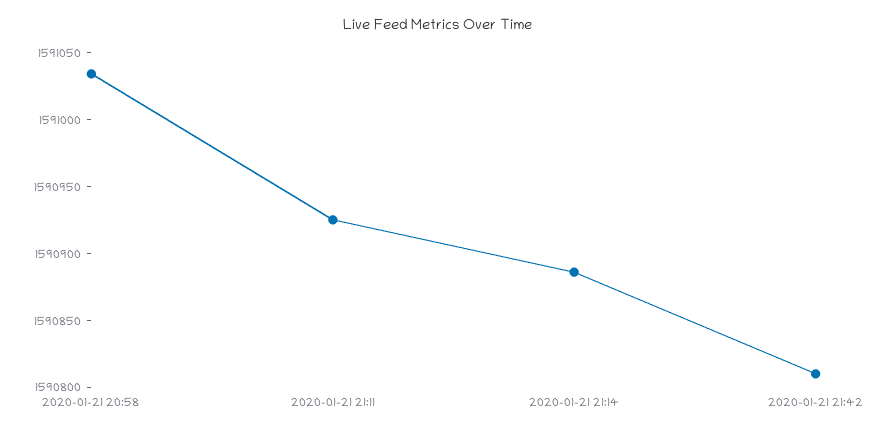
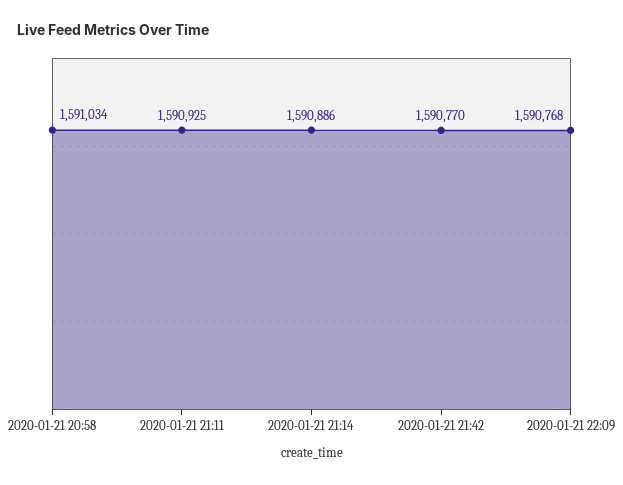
2020-01-21 21:42: 1590810 -> 1590770
2020-01-21 22:09: none -> 1590768

